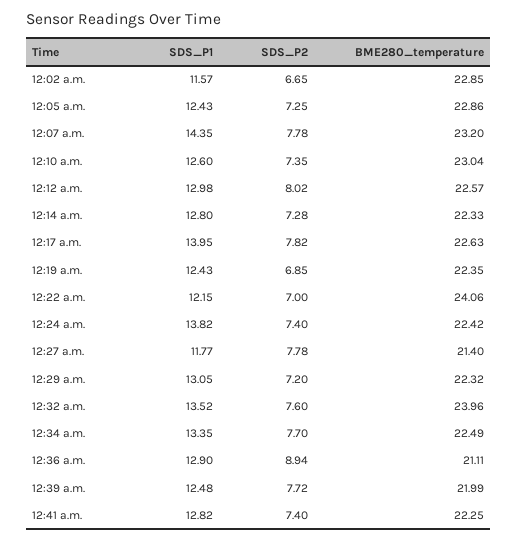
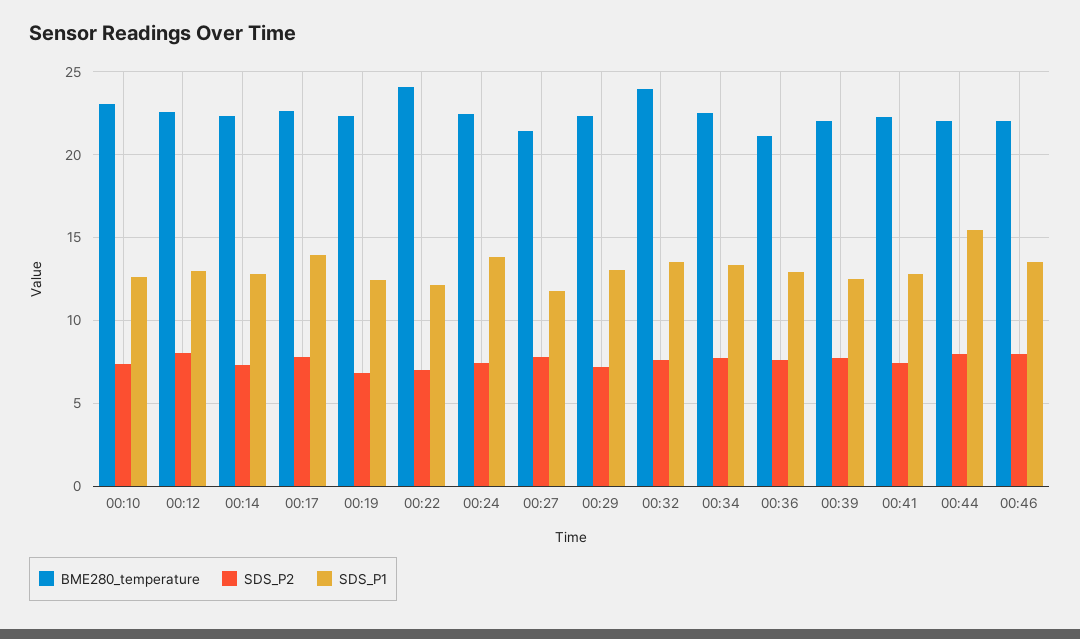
SDS_P1, 12:02 a.m.: 11.57 -> none
SDS_P2, 12:02 a.m.: 6.65 -> none
BME280_temperature, 12:02 a.m.: 22.85 -> none
SDS_P1, 12:05 a.m.: 12.43 -> none
SDS_P2, 12:05 a.m.: 7.25 -> none
BME280_temperature, 12:05 a.m.: 22.86 -> none
SDS_P1, 12:07 a.m.: 14.35 -> none
SDS_P2, 12:07 a.m.: 7.78 -> none
BME280_temperature, 12:07 a.m.: 23.2 -> none
SDS_P2, 12:36 a.m.: 8.94 -> 7.5
BME280_temperature, 00:44: none -> 22
SDS_P2, 00:44: none -> 8
SDS_P1, 00:44: none -> 15.5
BME280_temperature, 00:46: none -> 22
SDS_P2, 00:46: none -> 8
SDS_P1, 00:46: none -> 13.5

